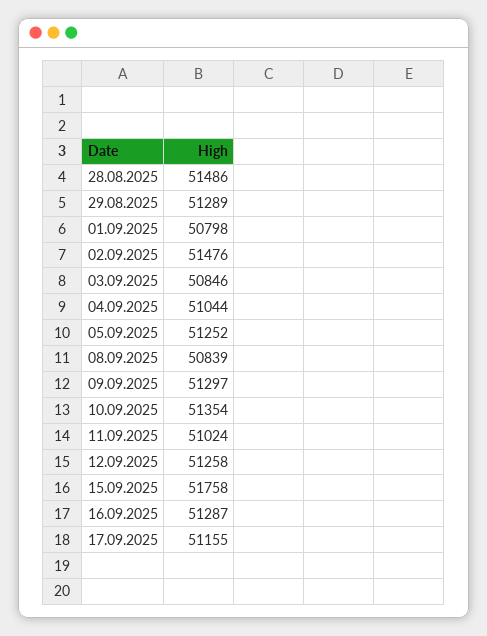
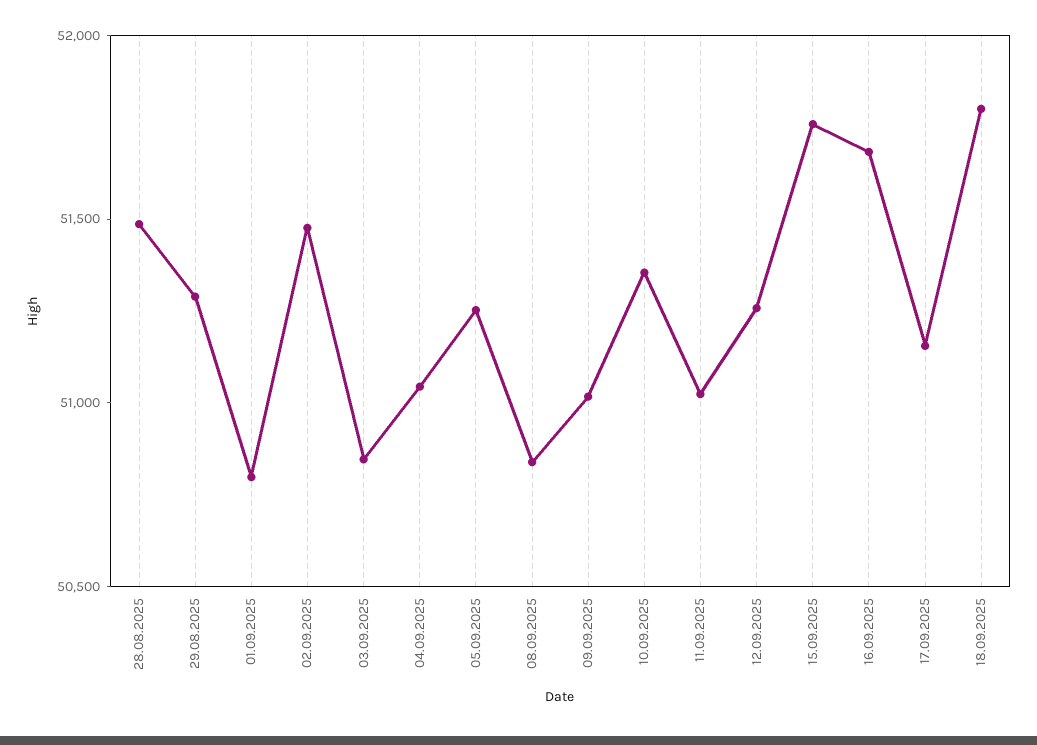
09.09.2025: 51297 -> 51000
16.09.2025: 51287 -> 51700
18.09.2025: none -> 51800

